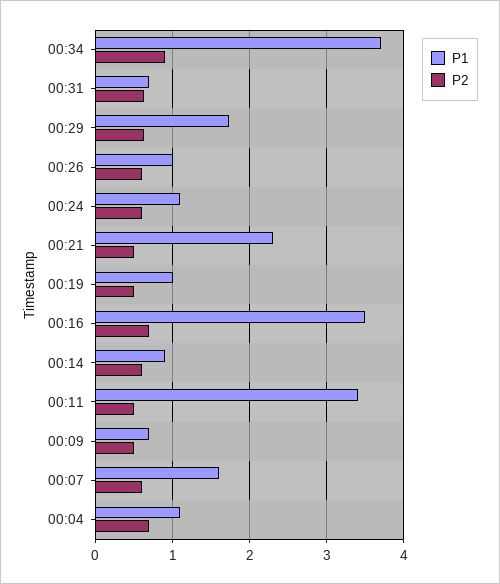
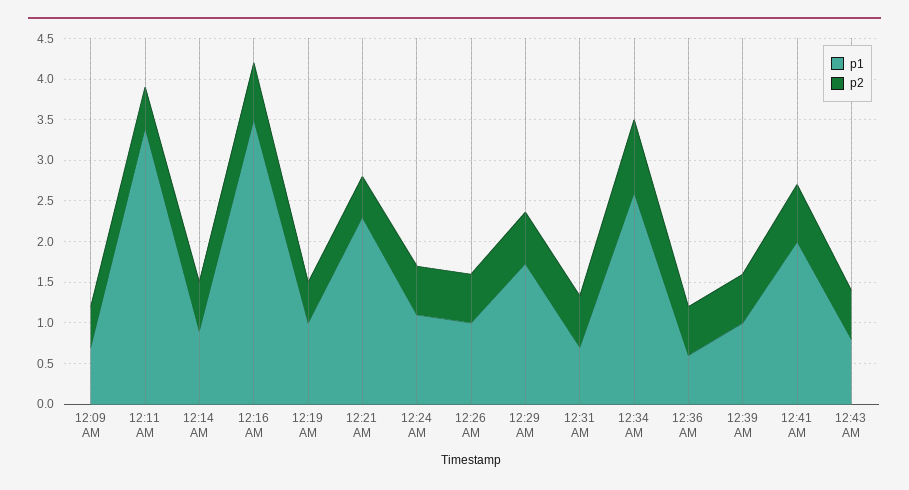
P1, 00:34: 3.7 -> 2.6
P1, 00:07: 1.6 -> none
P2, 00:07: 0.6 -> none
P1, 00:04: 1.1 -> none
P2, 00:04: 0.7 -> none
P1, 12:36 AM: none -> 0.6
P2, 12:36 AM: none -> 0.6
P1, 12:39 AM: none -> 1
P2, 12:39 AM: none -> 0.6
P1, 12:41 AM: none -> 2
P2, 12:41 AM: none -> 0.7
P1, 12:43 AM: none -> 0.8
P2, 12:43 AM: none -> 0.6

